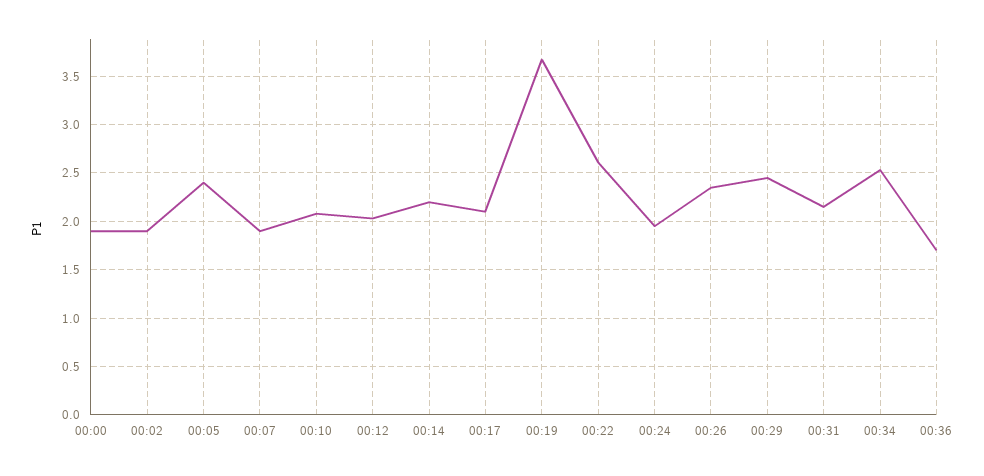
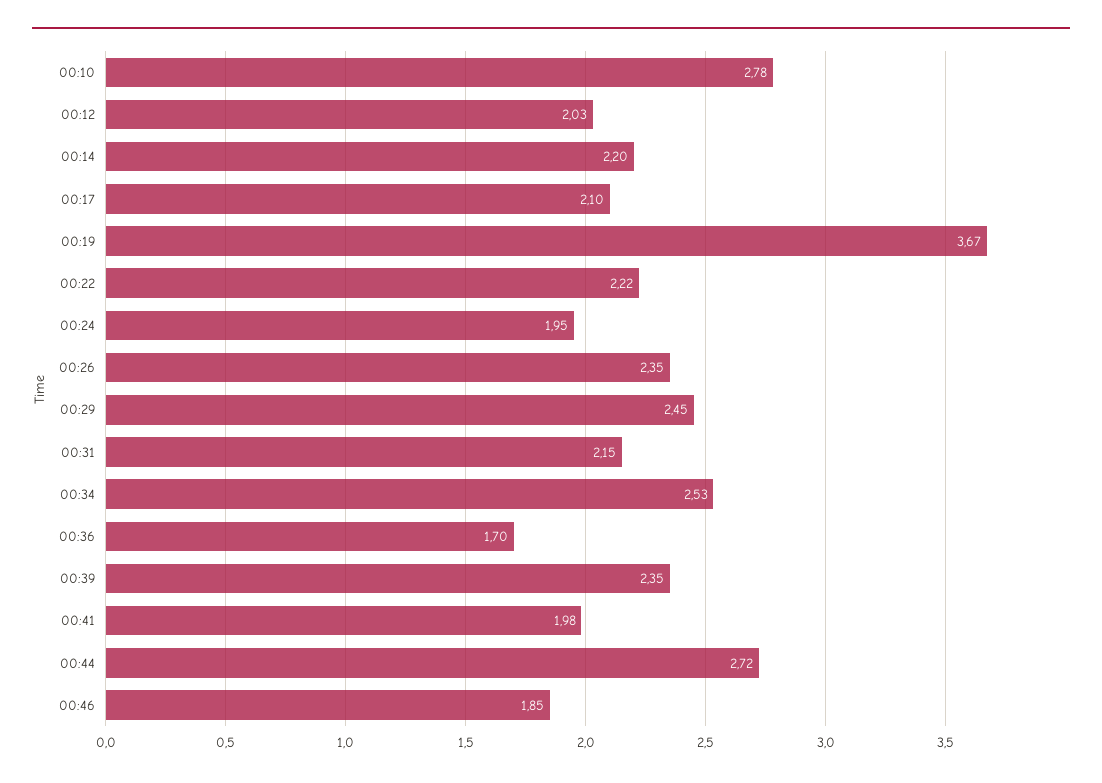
00:00: 1.9 -> none
00:02: 1.9 -> none
00:05: 2.4 -> none
00:07: 1.9 -> none
00:10: 2.1 -> 2.78
00:22: 2.6 -> 2.22
00:39: none -> 2.35
00:41: none -> 1.98
00:44: none -> 2.72
00:46: none -> 1.85

